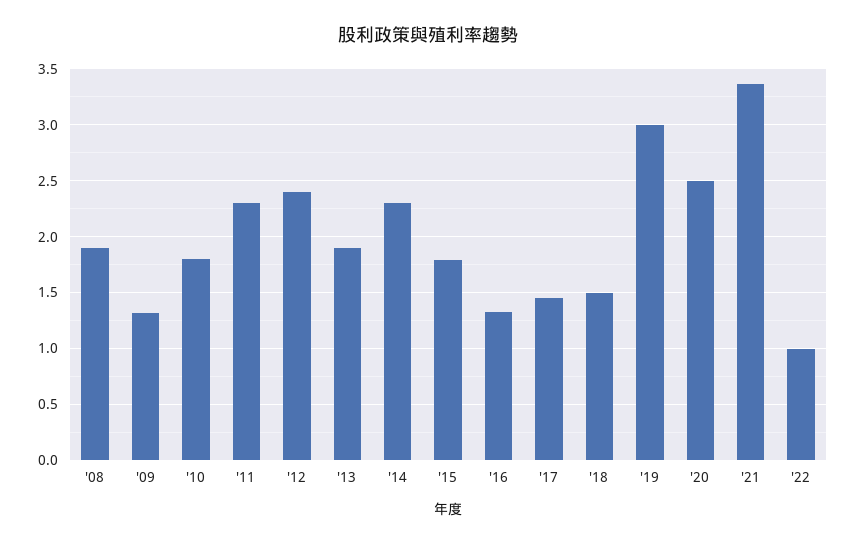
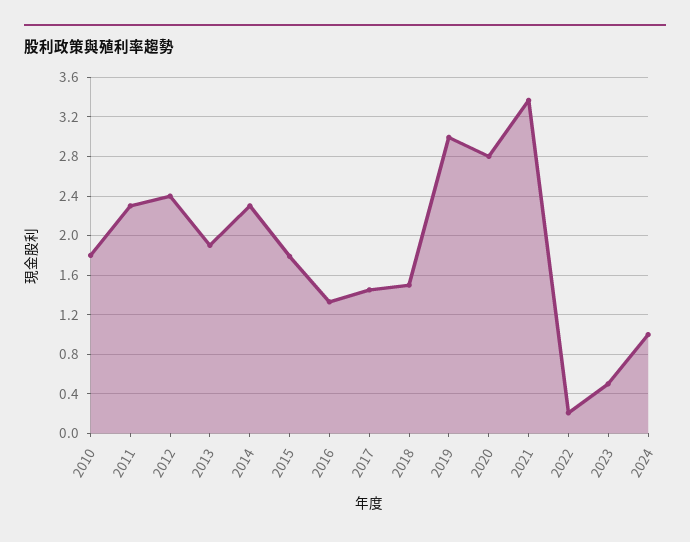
'08: 1.9 -> none
'09: 1.3 -> none
'20: 2.5 -> 2.8
'22: 1 -> 0.2
2023: none -> 0.5
2024: none -> 1

